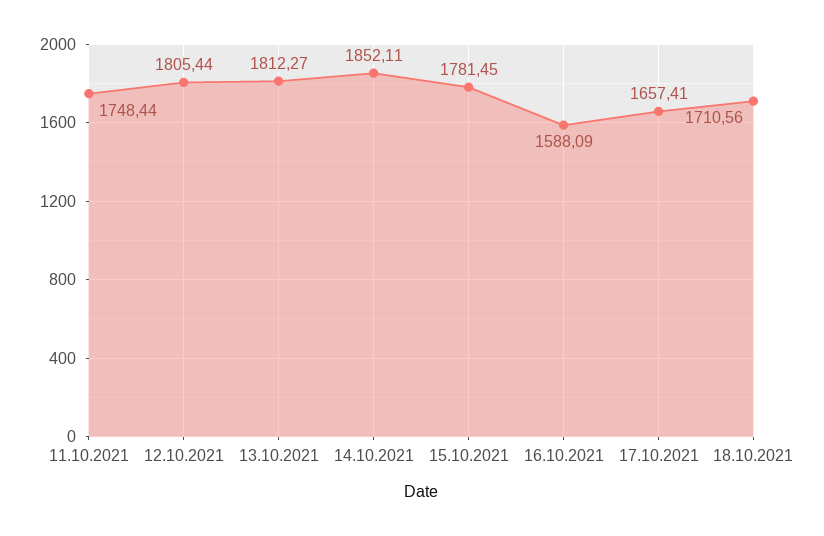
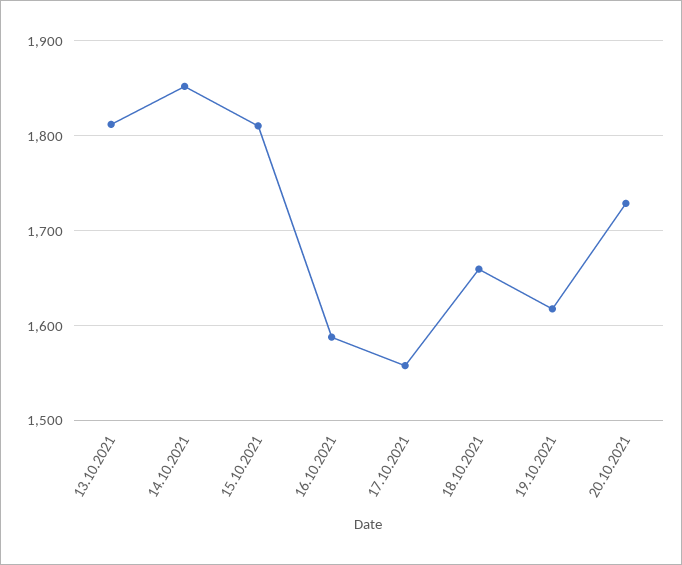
11.10.2021: 1748.44 -> none
12.10.2021: 1805.44 -> none
15.10.2021: 1781.45 -> 1810
17.10.2021: 1657.41 -> 1560
18.10.2021: 1710.56 -> 1660
19.10.2021: none -> 1620
20.10.2021: none -> 1730

